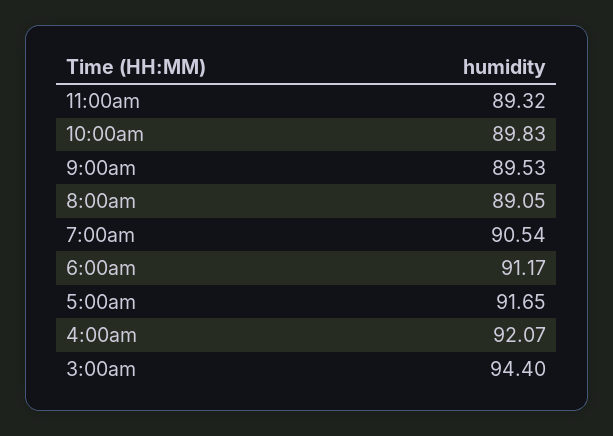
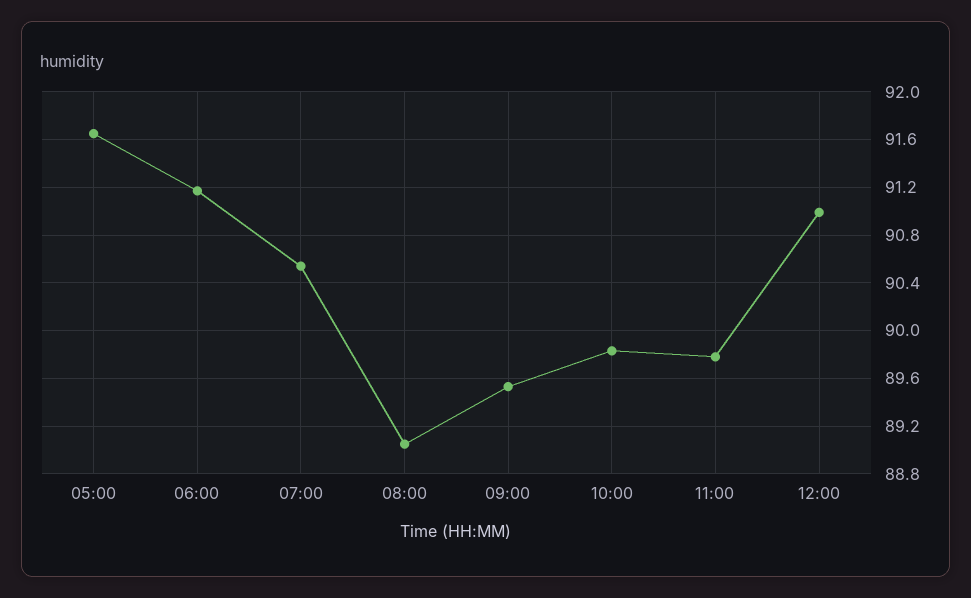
11:00am: 89.32 -> 89.8
4:00am: 92.07 -> none
3:00am: 94.4 -> none
12:00: none -> 91

